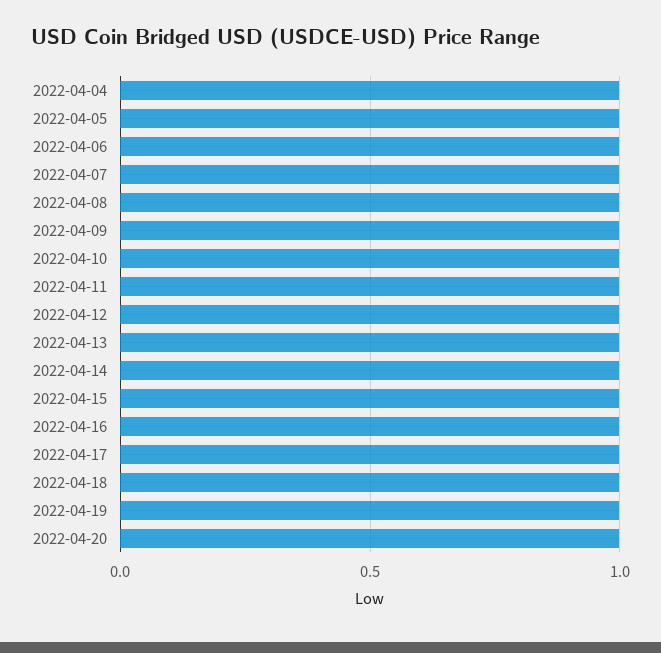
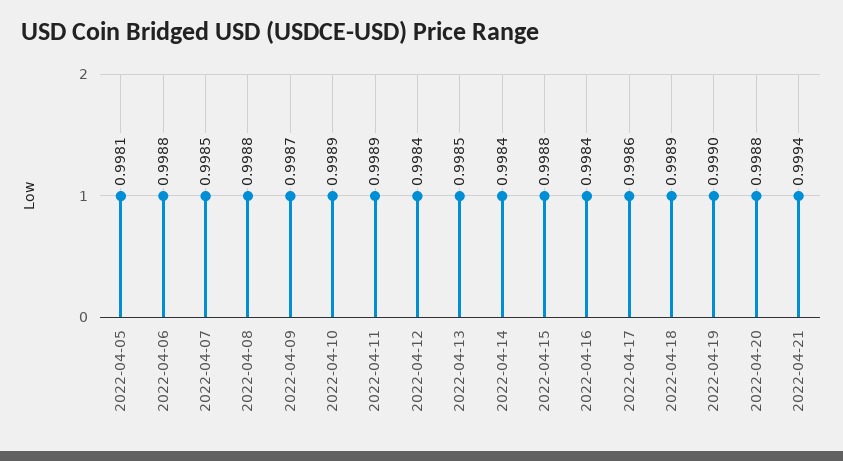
2022-04-04: 1 -> none
2022-04-21: none -> 0.9994

